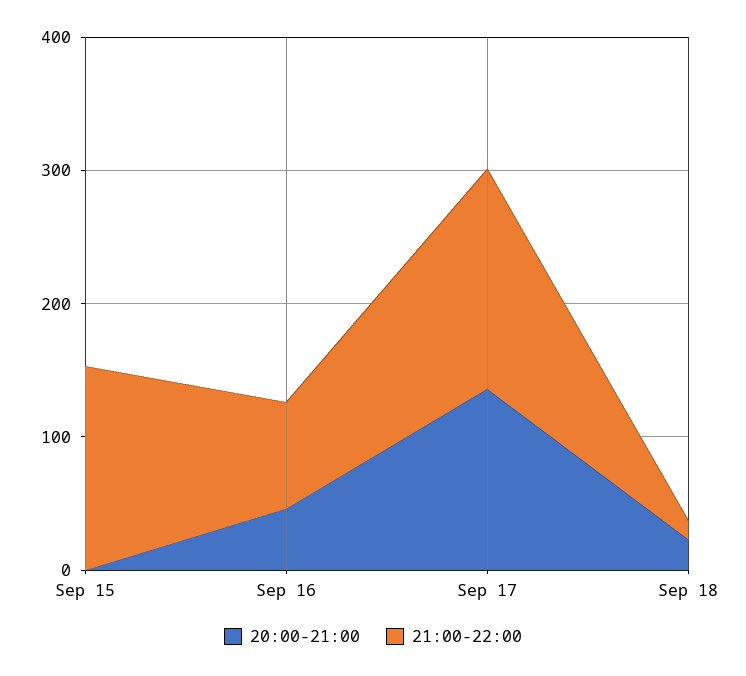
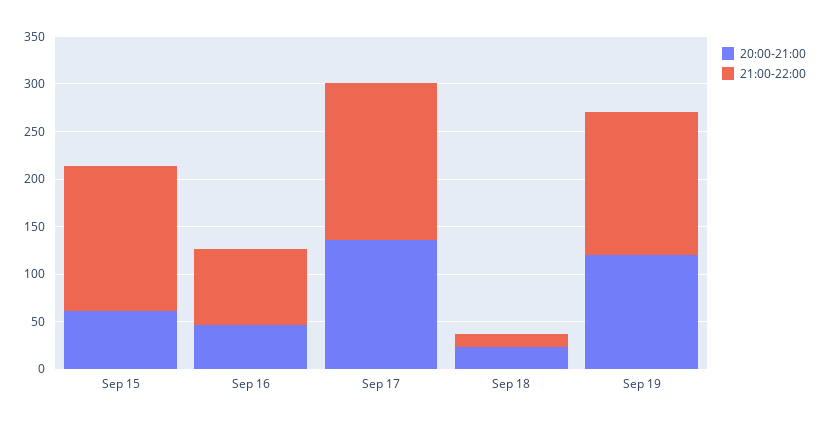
20:00-21:00, Sep 15: 0 -> 60
20:00-21:00, Sep 19: none -> 120
21:00-22:00, Sep 19: none -> 150

